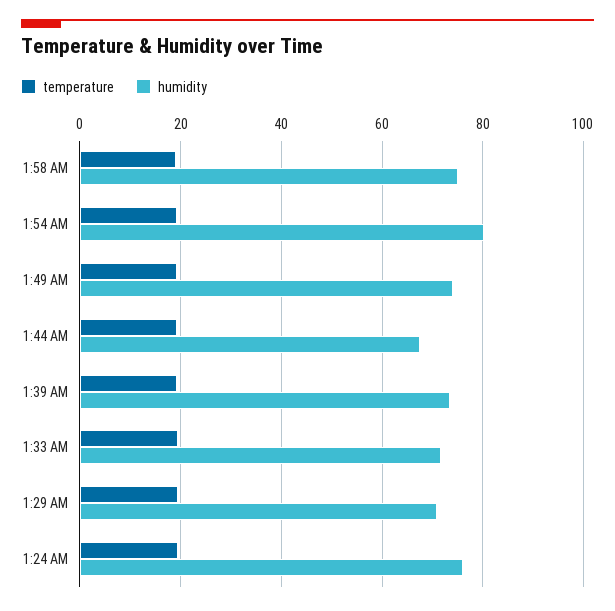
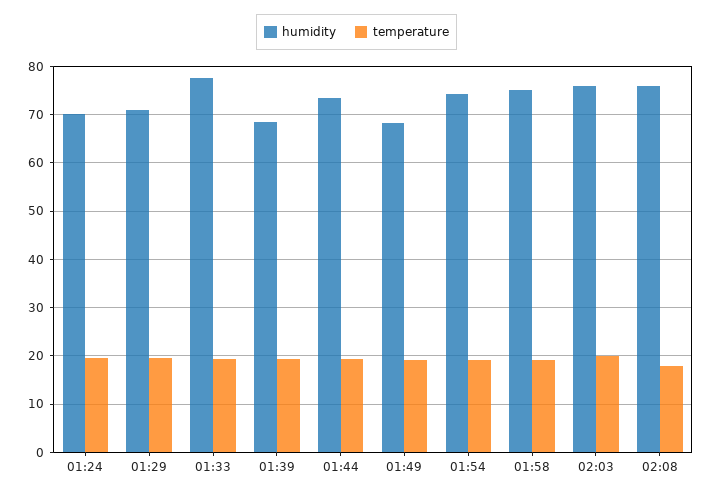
humidity, 1:54 AM: 80 -> 74
humidity, 1:49 AM: 74 -> 68
humidity, 1:44 AM: 68 -> 74
humidity, 1:39 AM: 74 -> 68
humidity, 1:33 AM: 72 -> 78
humidity, 1:24 AM: 76 -> 70
humidity, 02:03: none -> 76
temperature, 02:03: none -> 20
humidity, 02:08: none -> 76
temperature, 02:08: none -> 18

